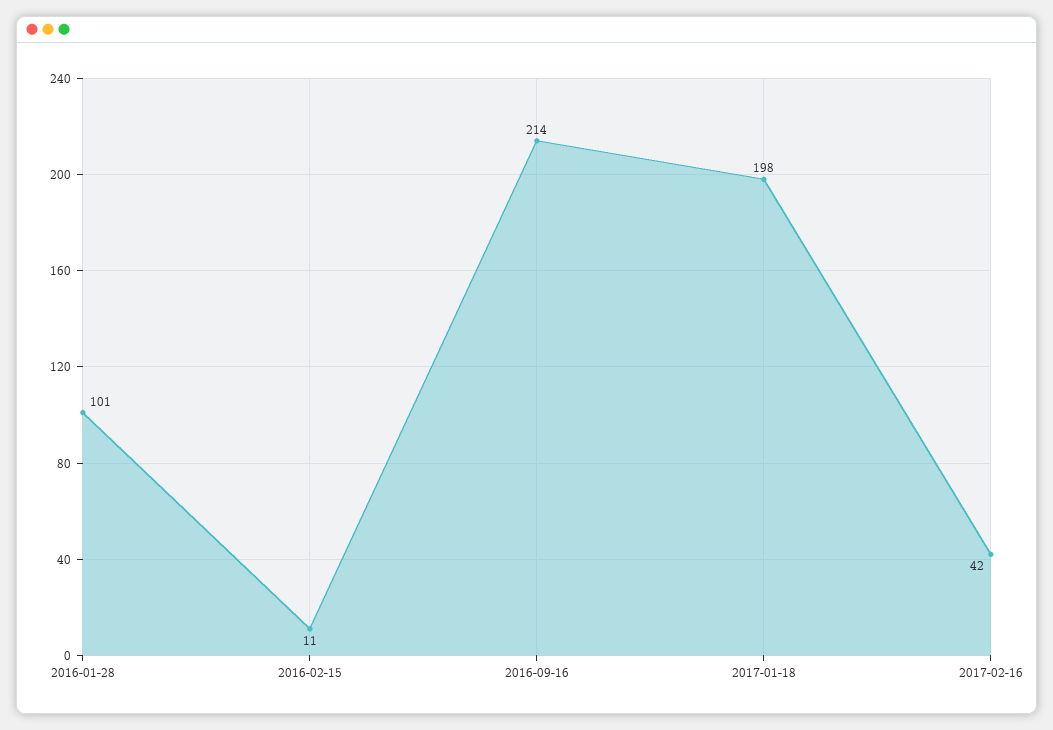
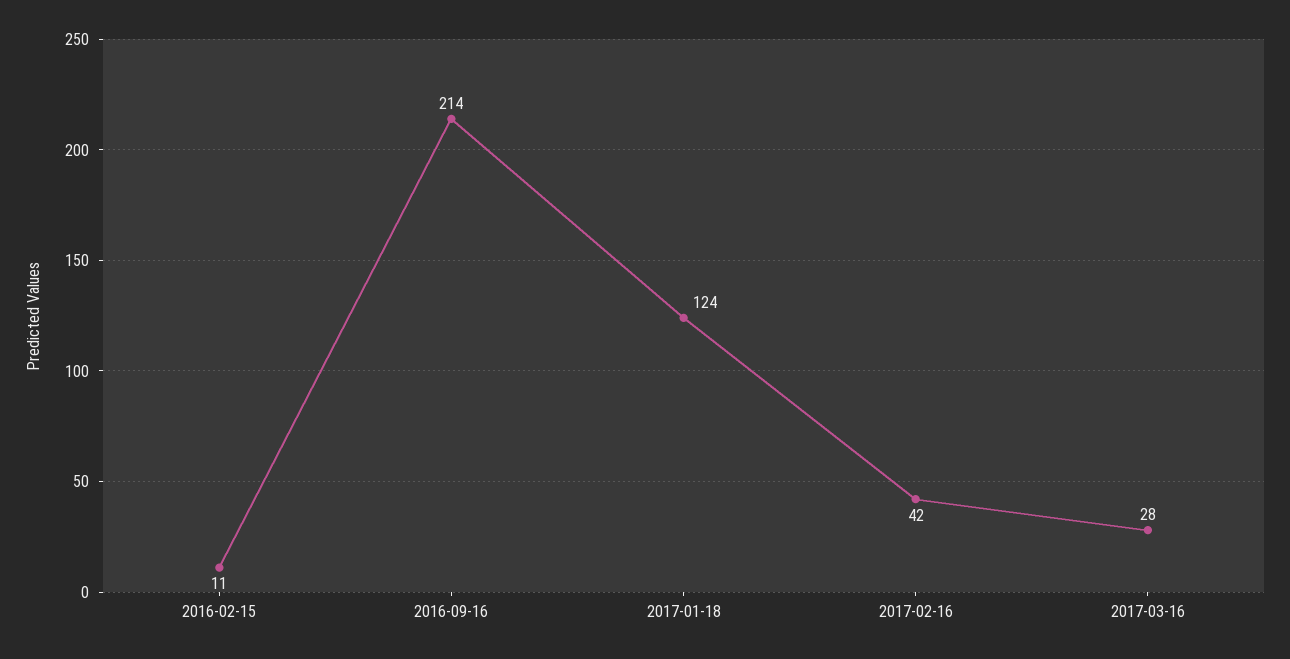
2016-01-28: 101 -> none
2017-01-18: 198 -> 124
2017-03-16: none -> 28

